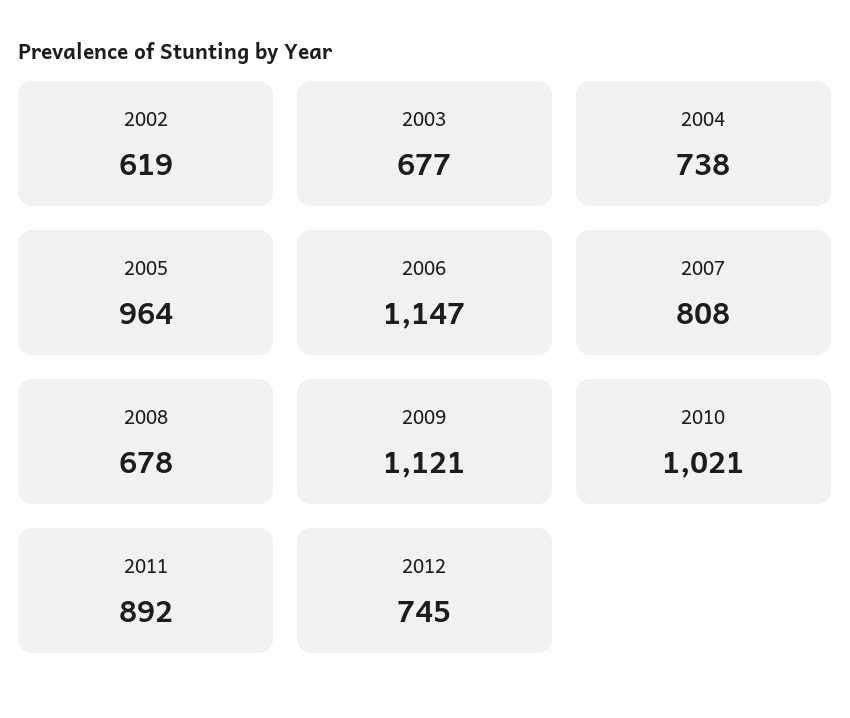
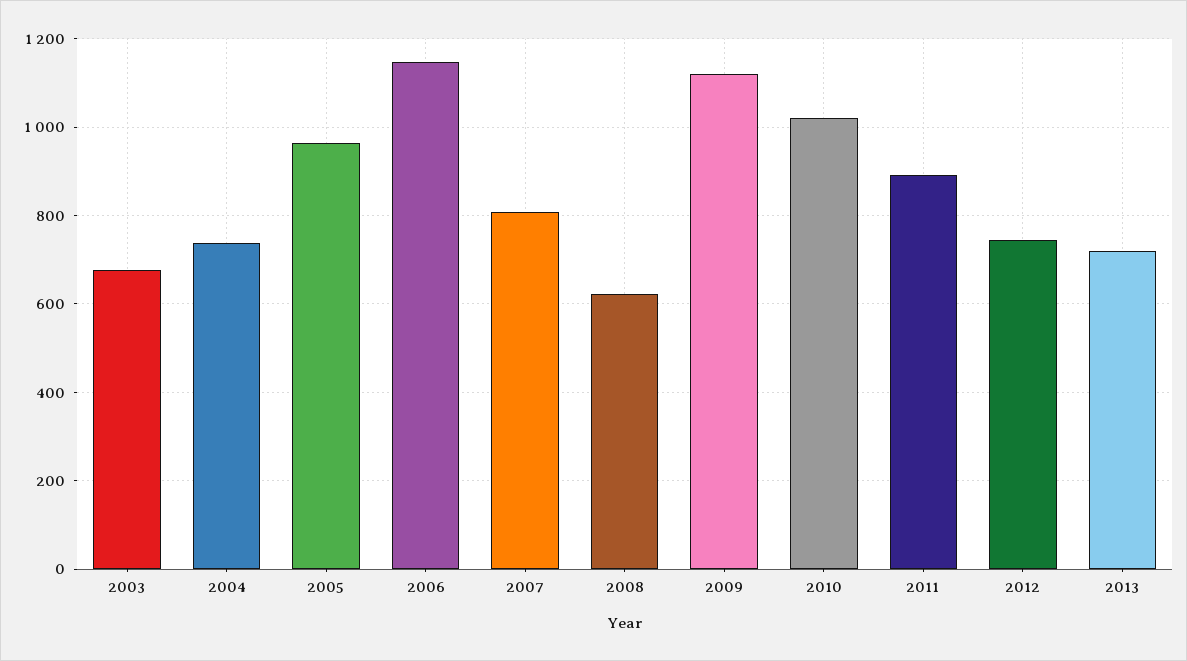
2002: 619 -> none
2008: 678 -> 620
2013: none -> 720

